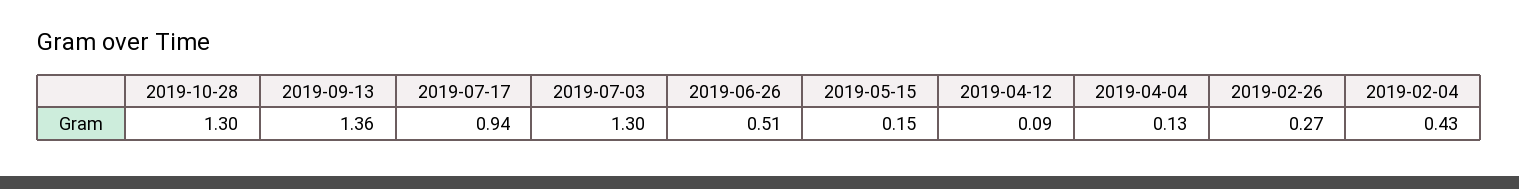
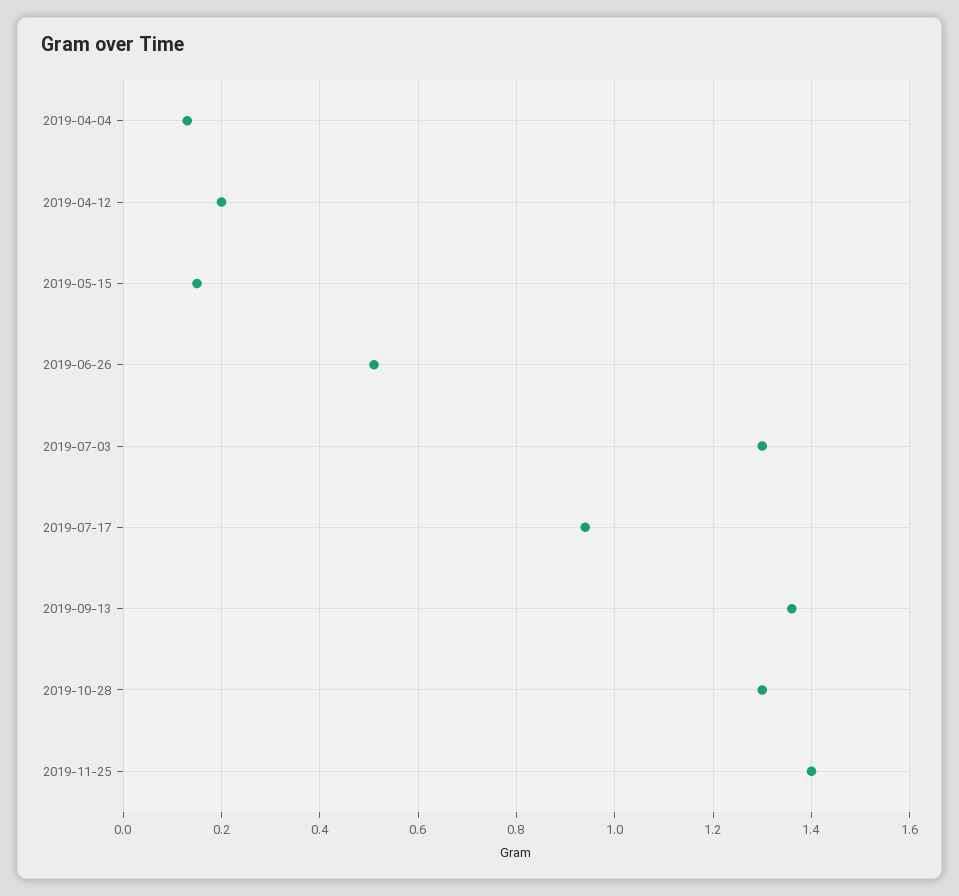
2019-04-12: 0.09 -> 0.2
2019-02-26: 0.27 -> none
2019-02-04: 0.43 -> none
2019-11-25: none -> 1.4

